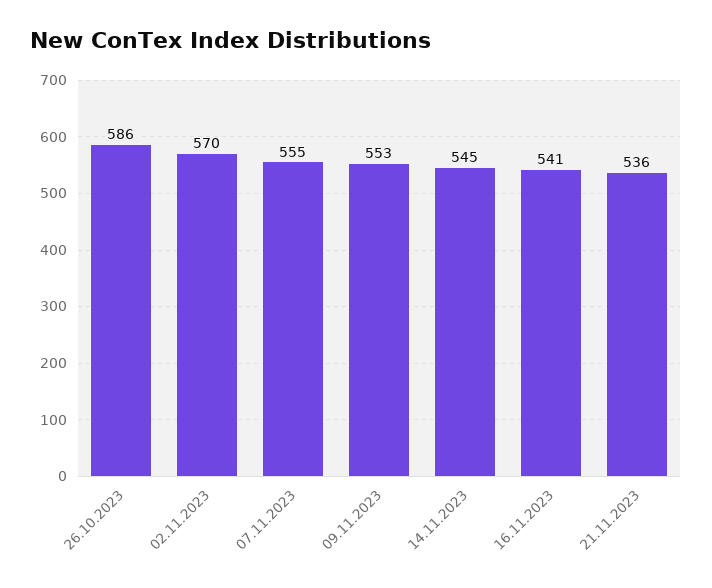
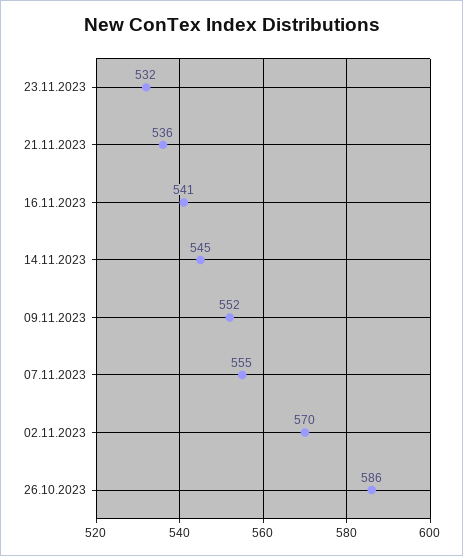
09.11.2023: 553 -> 552
23.11.2023: none -> 532

